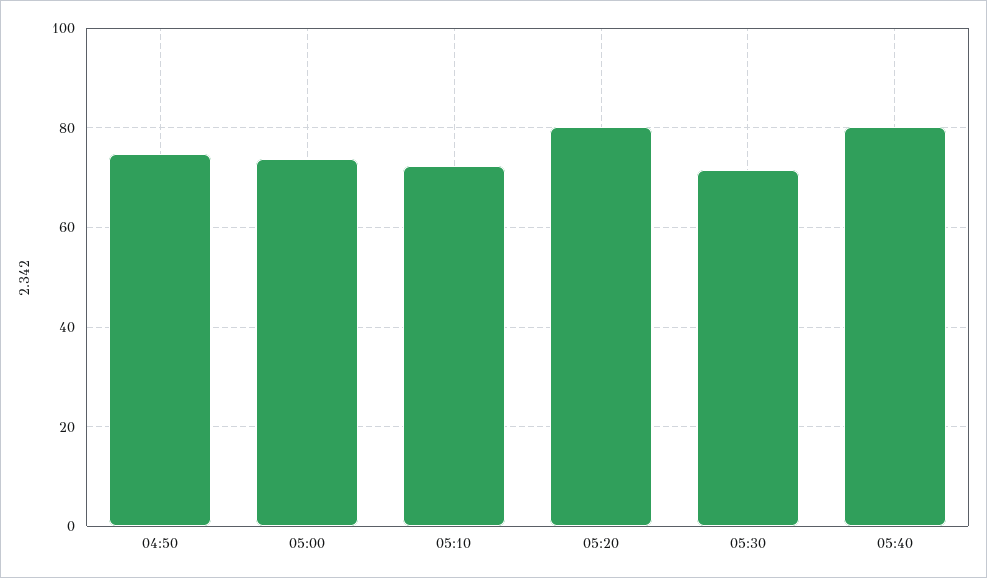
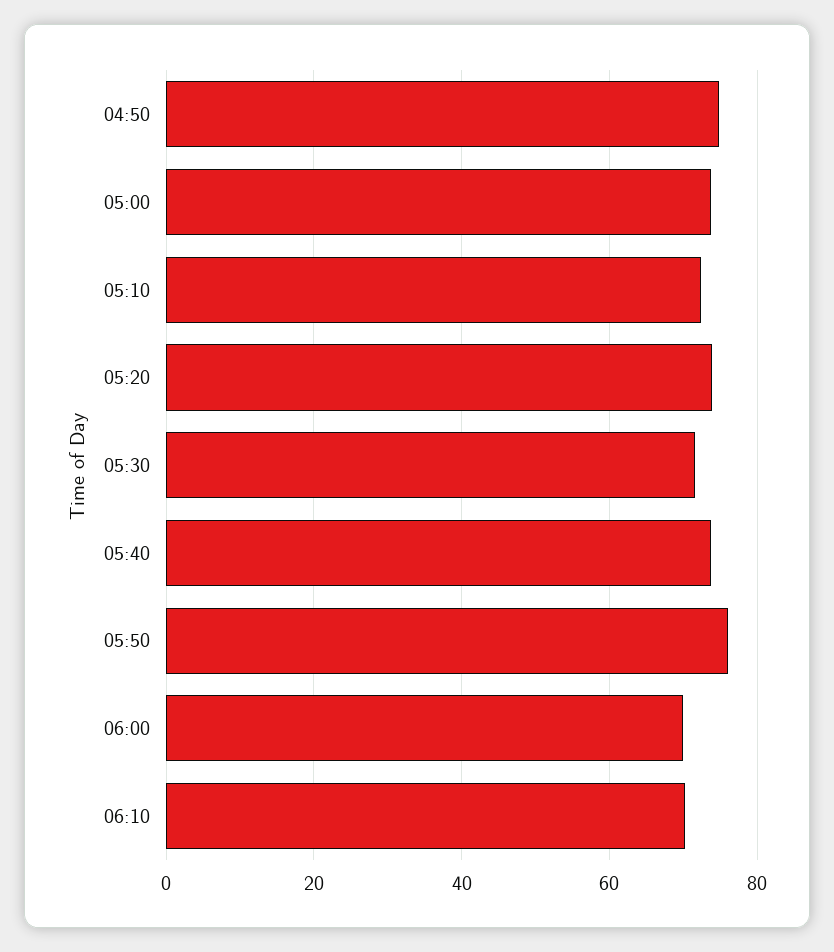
05:20: 80 -> 74
05:40: 80 -> 74
05:50: none -> 76
06:00: none -> 70
06:10: none -> 70

